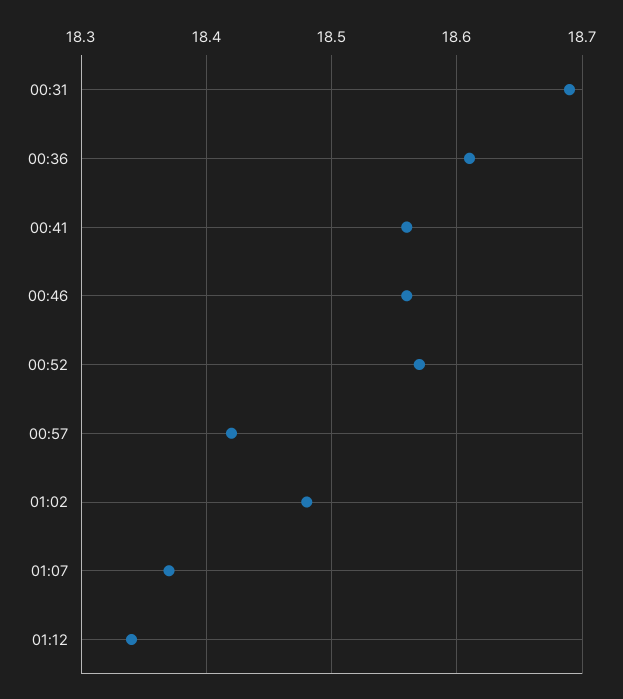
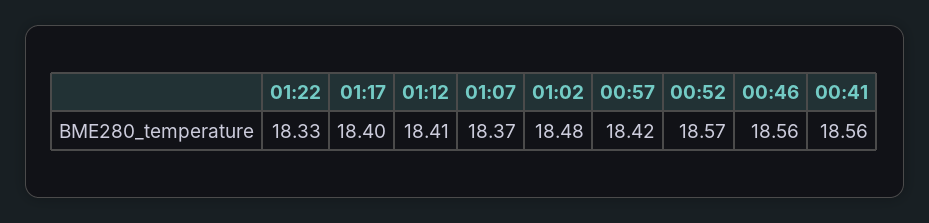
00:31: 18.69 -> none
00:36: 18.61 -> none
01:12: 18.34 -> 18.41
01:22: none -> 18.33
01:17: none -> 18.4

